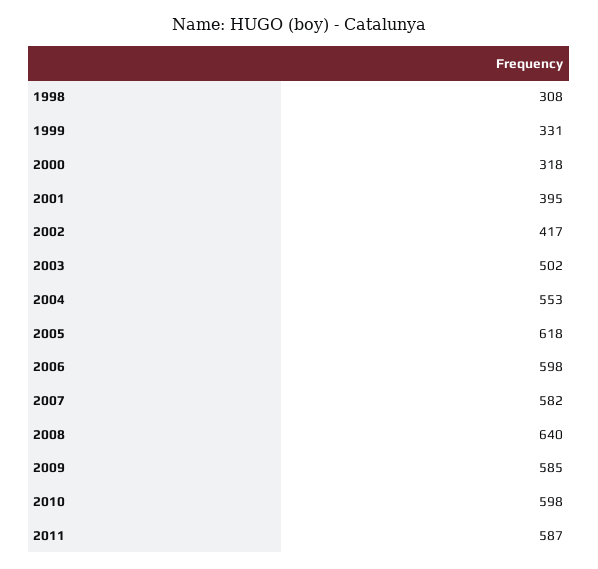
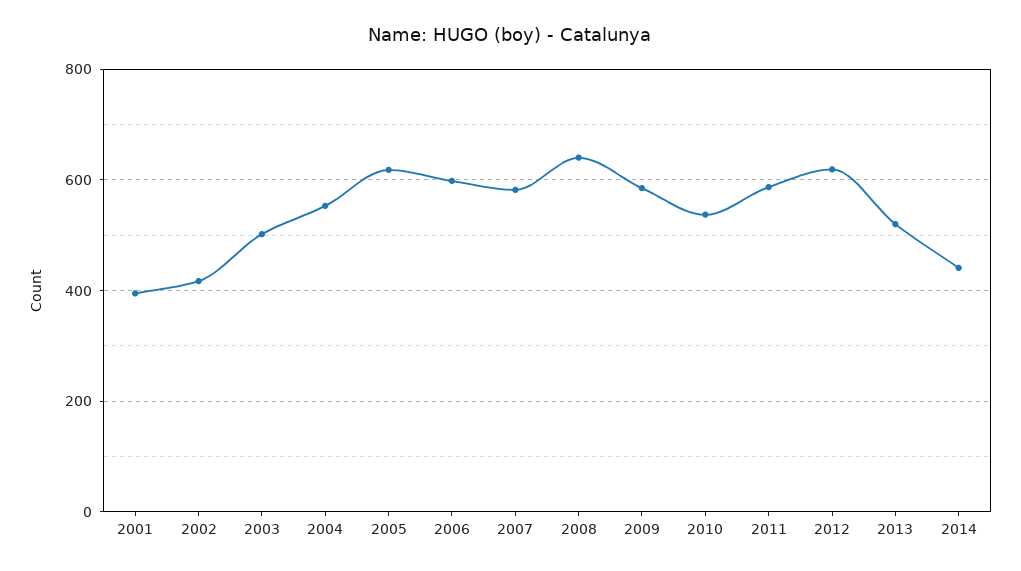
1998: 308 -> none
1999: 331 -> none
2000: 318 -> none
2010: 598 -> 540
2012: none -> 620
2013: none -> 520
2014: none -> 440

